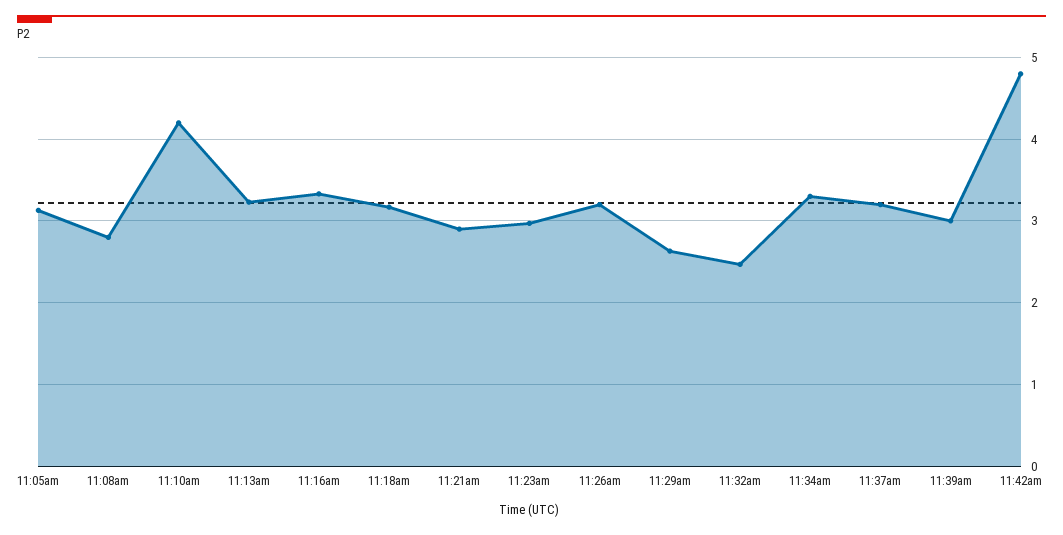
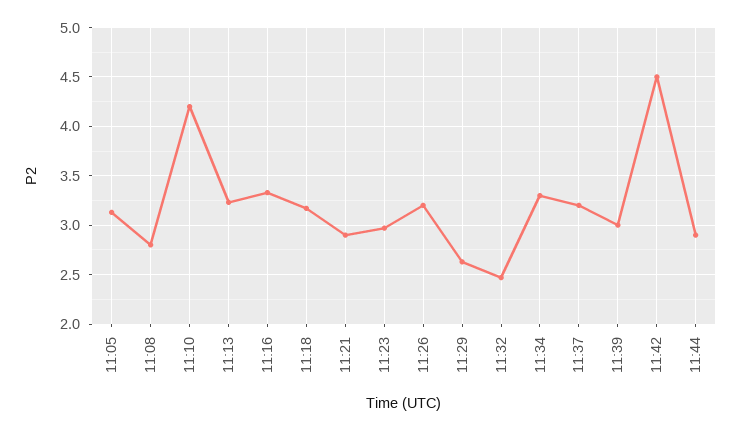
11:42am: 4.8 -> 4.5
11:44: none -> 2.9

